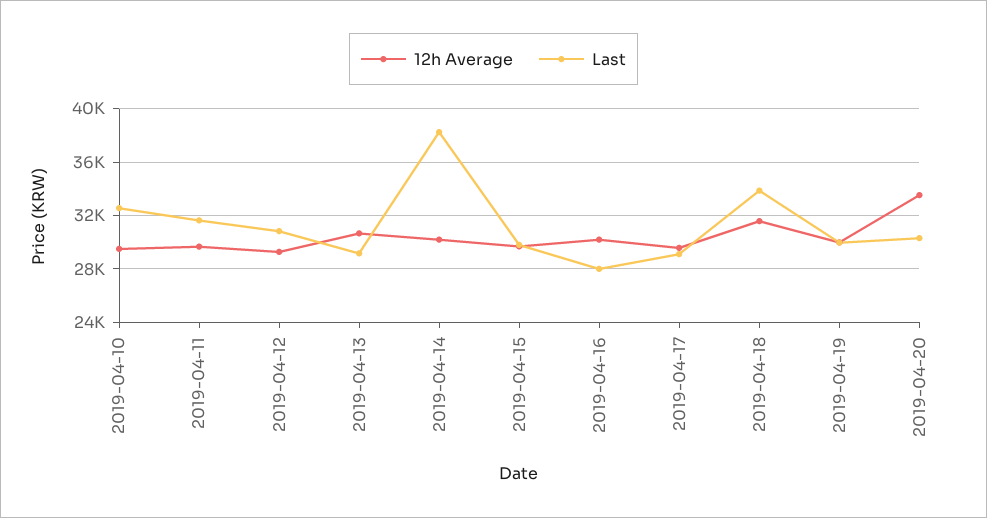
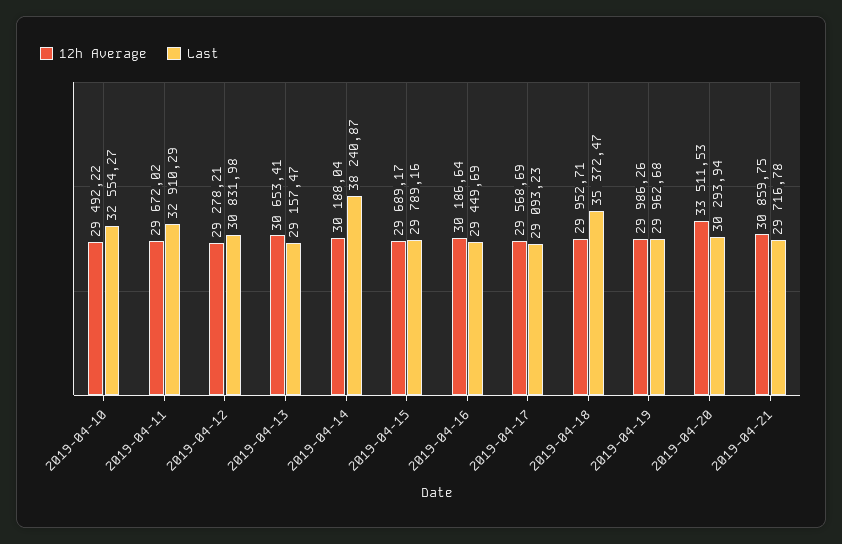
Last, 2019-04-11: 31500 -> 32910.29
Last, 2019-04-16: 28000 -> 29449.69
12h Average, 2019-04-18: 31500 -> 29952.71
Last, 2019-04-18: 34000 -> 35372.47
12h Average, 2019-04-21: none -> 30859.75
Last, 2019-04-21: none -> 29716.78

